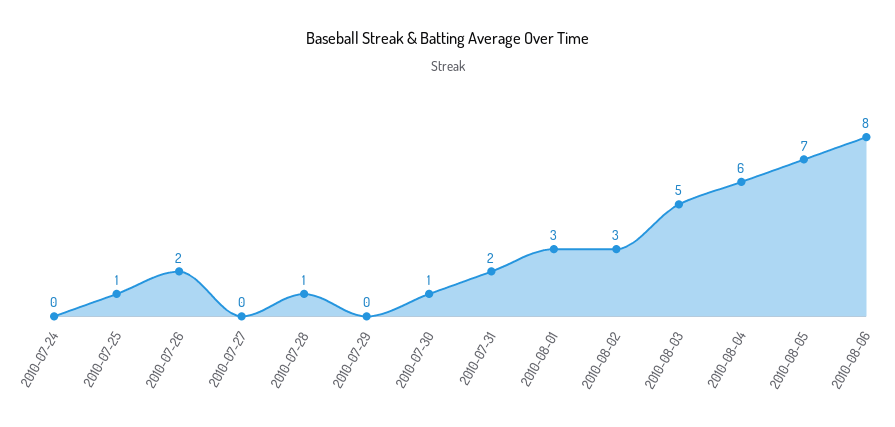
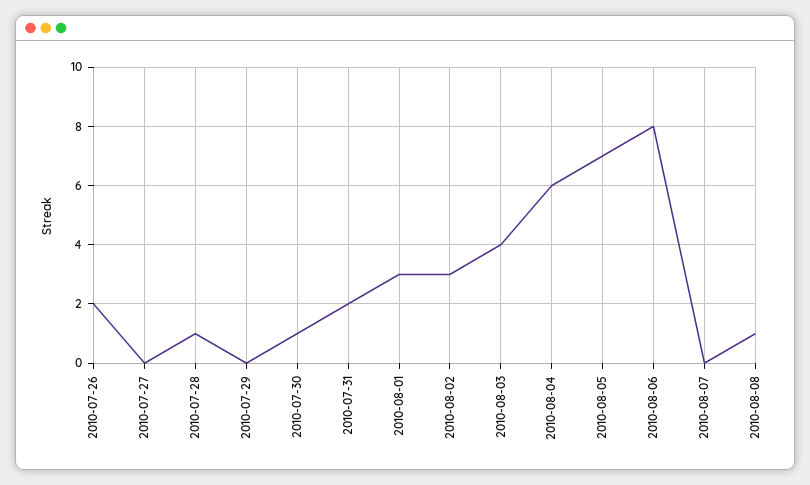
2010-07-24: 0 -> none
2010-07-25: 1 -> none
2010-08-03: 5 -> 4
2010-08-07: none -> 0
2010-08-08: none -> 1

